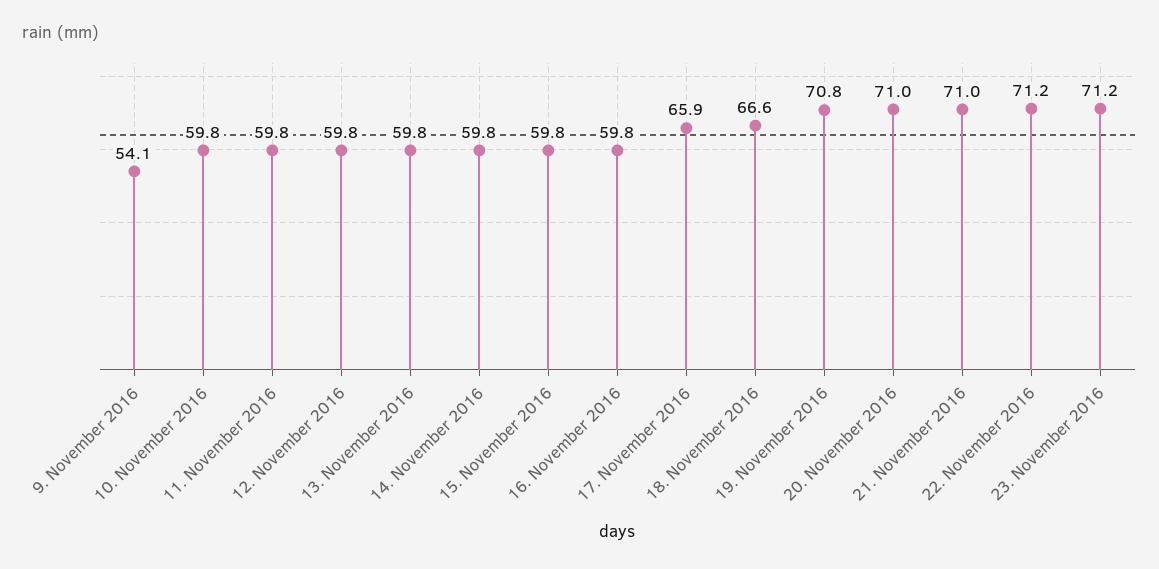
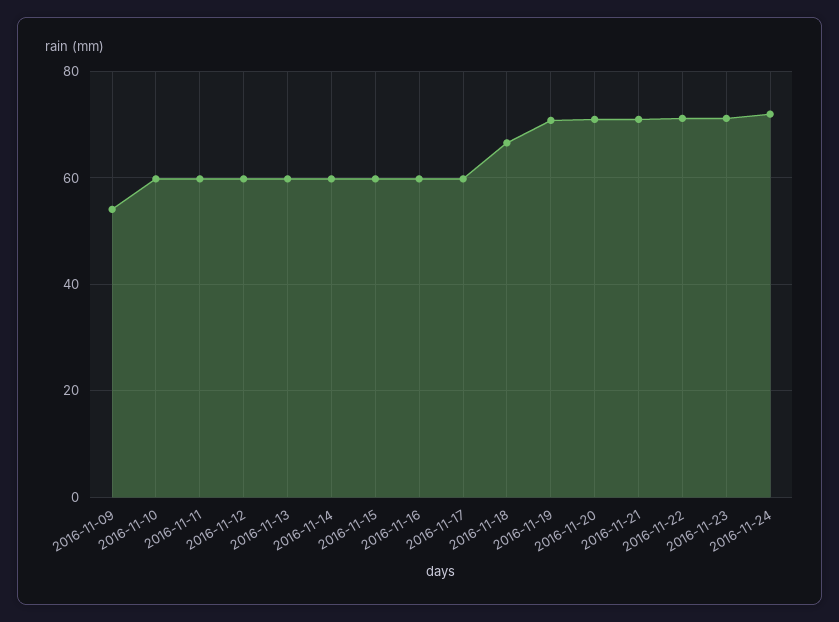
17. November 2016: 65.9 -> 60
2016-11-24: none -> 72

